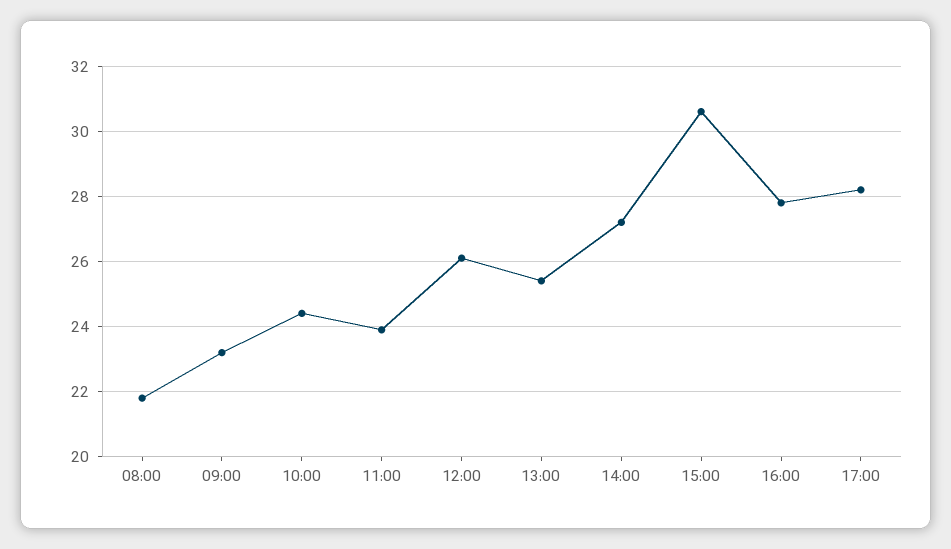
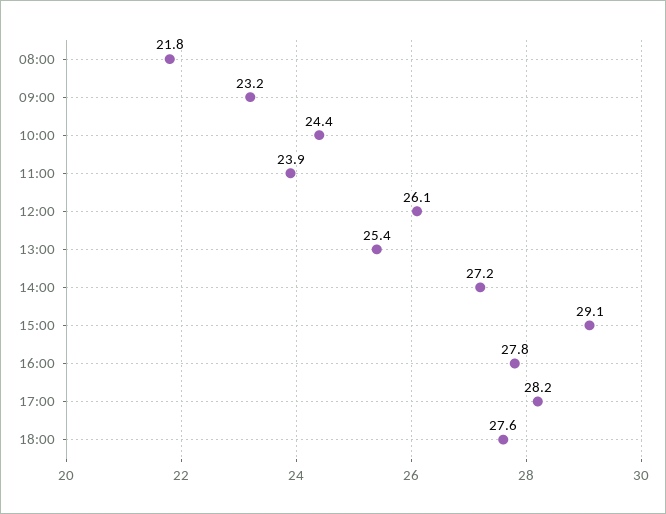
15:00: 30.5 -> 29.1
18:00: none -> 27.6

